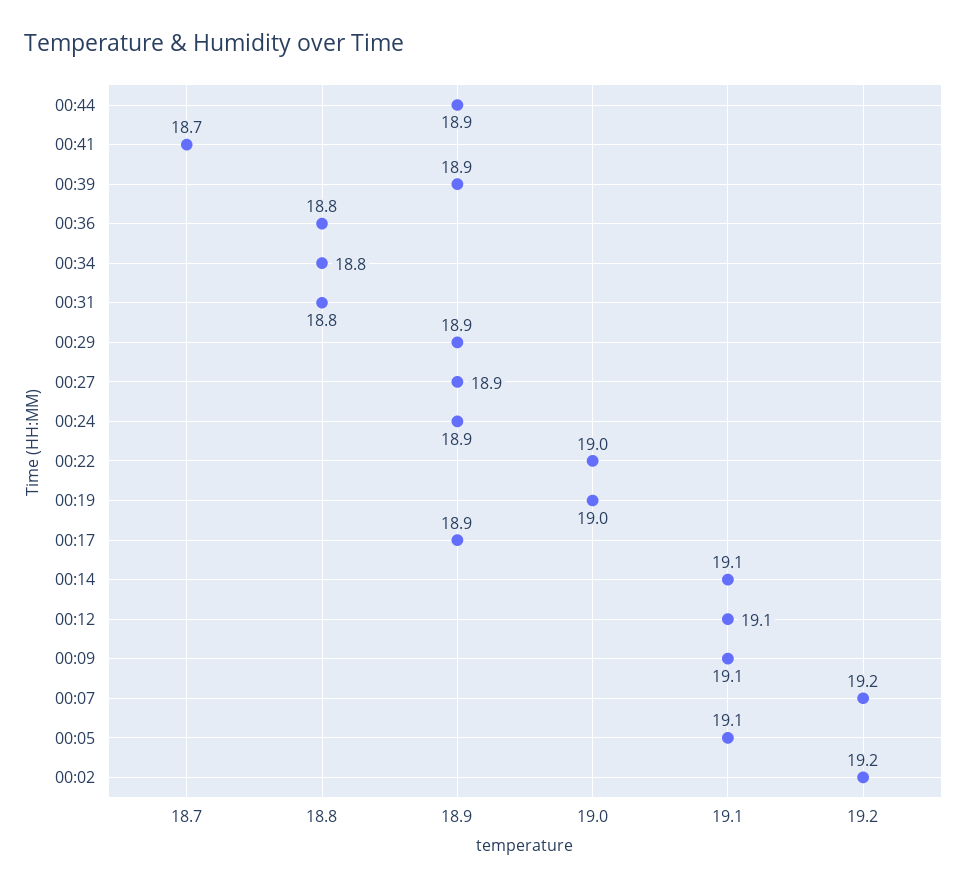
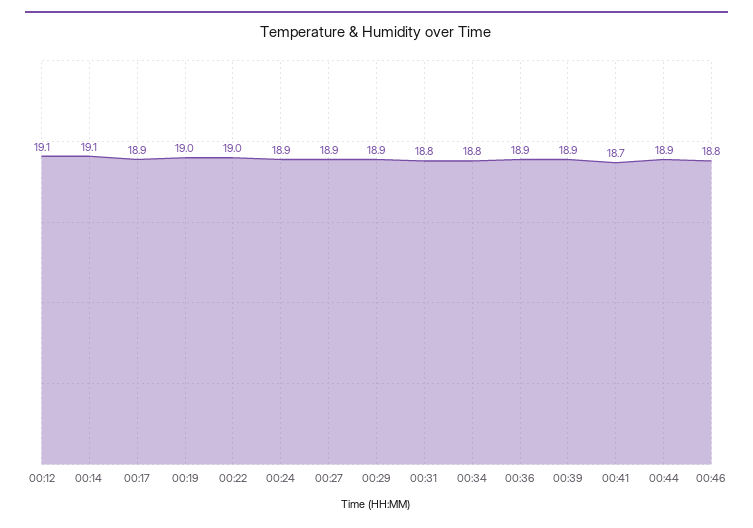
00:36: 18.8 -> 18.9
00:09: 19.1 -> none
00:07: 19.2 -> none
00:05: 19.1 -> none
00:02: 19.2 -> none
00:46: none -> 18.8

